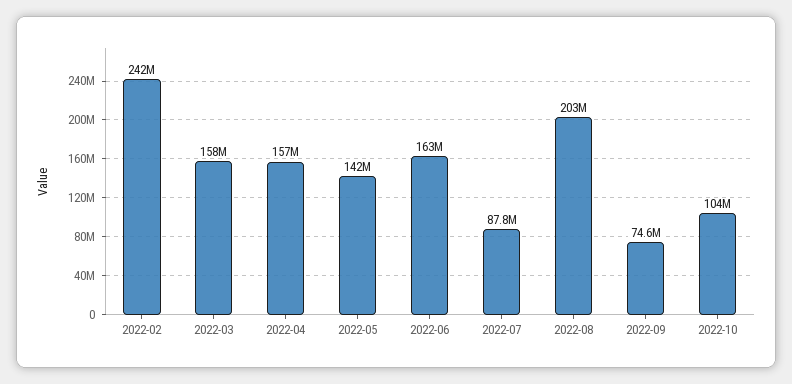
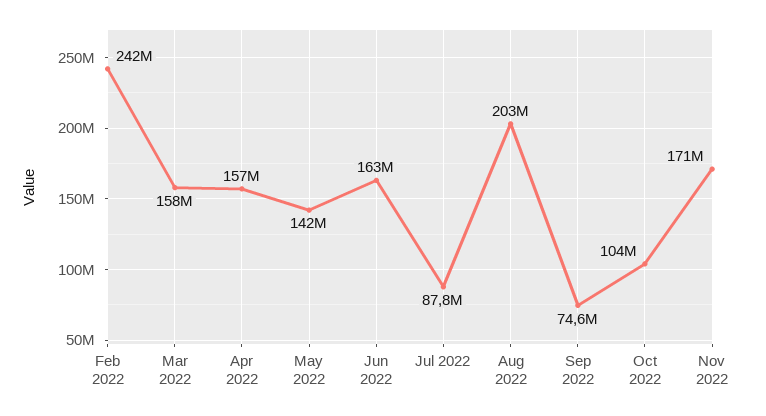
Nov 2022: none -> 171000000

